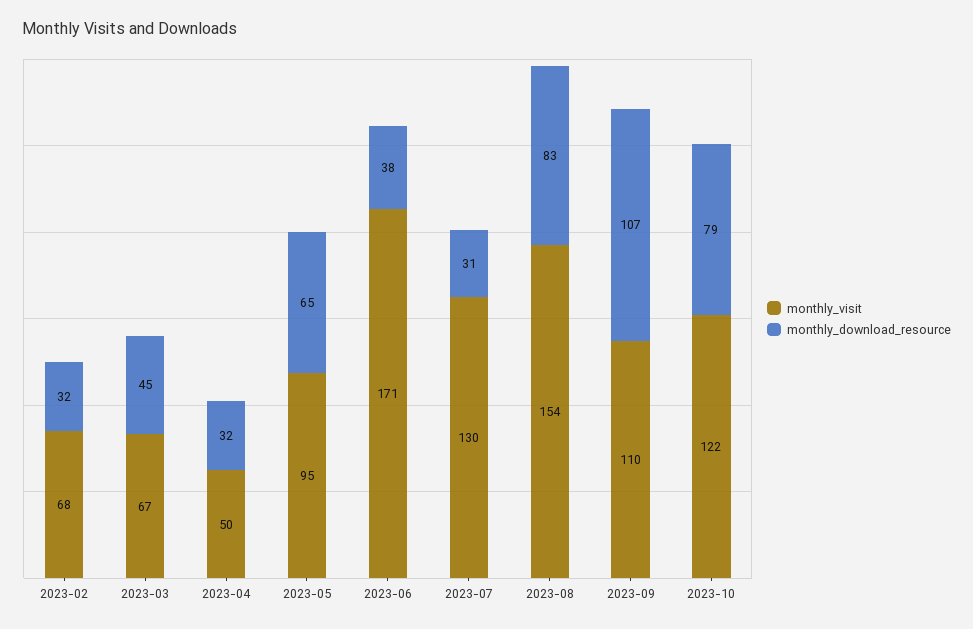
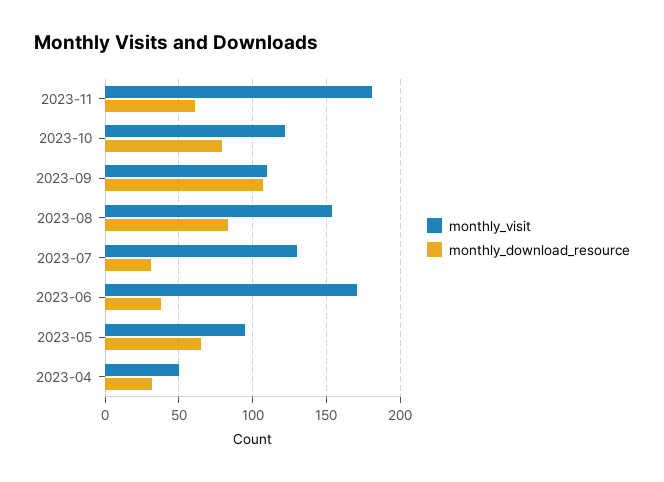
monthly_visit, 2023-02: 68 -> none
monthly_download_resource, 2023-02: 32 -> none
monthly_visit, 2023-03: 67 -> none
monthly_download_resource, 2023-03: 45 -> none
monthly_visit, 2023-11: none -> 180
monthly_download_resource, 2023-11: none -> 60

